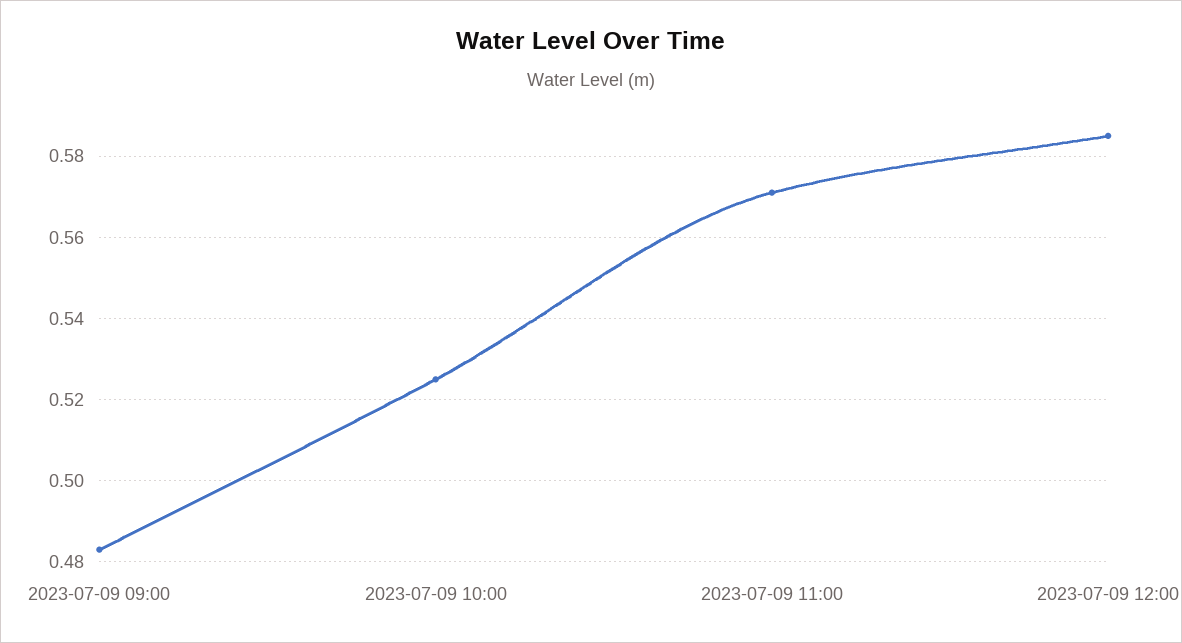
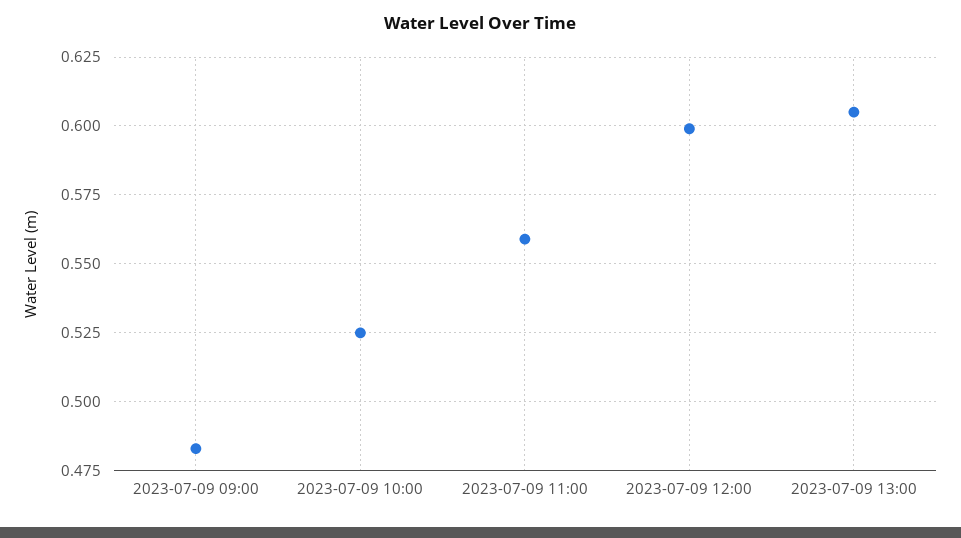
2023-07-09 11:00: 0.57 -> 0.56
2023-07-09 12:00: 0.585 -> 0.6
2023-07-09 13:00: none -> 0.605

